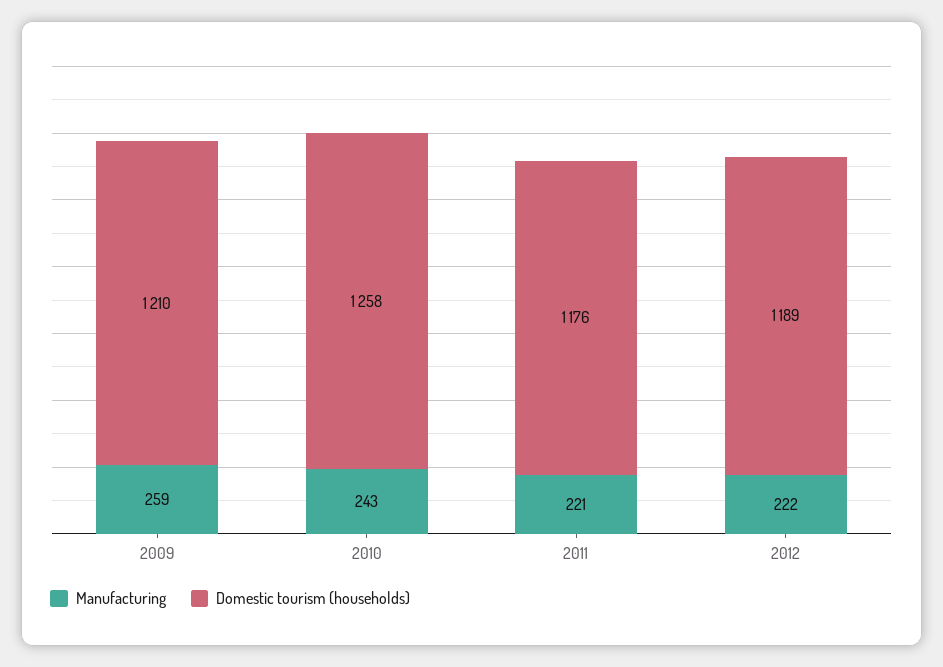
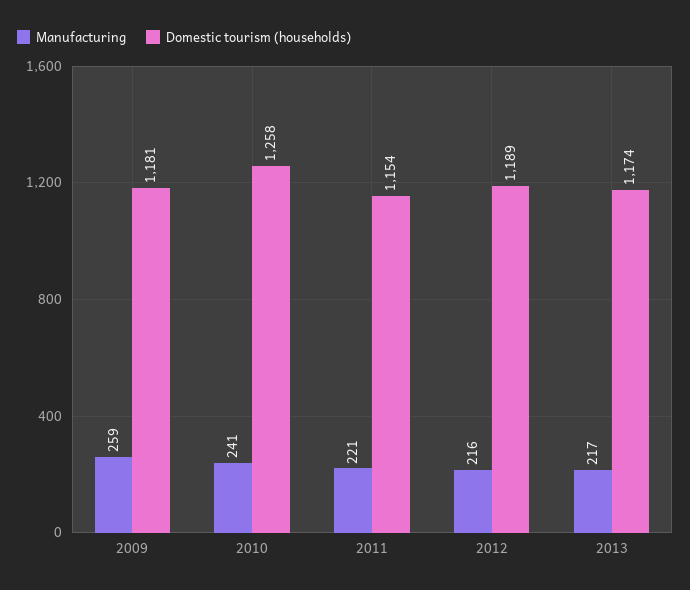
Domestic tourism (households), 2009: 1210 -> 1181
Manufacturing, 2010: 243 -> 241
Domestic tourism (households), 2011: 1176 -> 1154
Manufacturing, 2012: 222 -> 216
Manufacturing, 2013: none -> 217
Domestic tourism (households), 2013: none -> 1174

